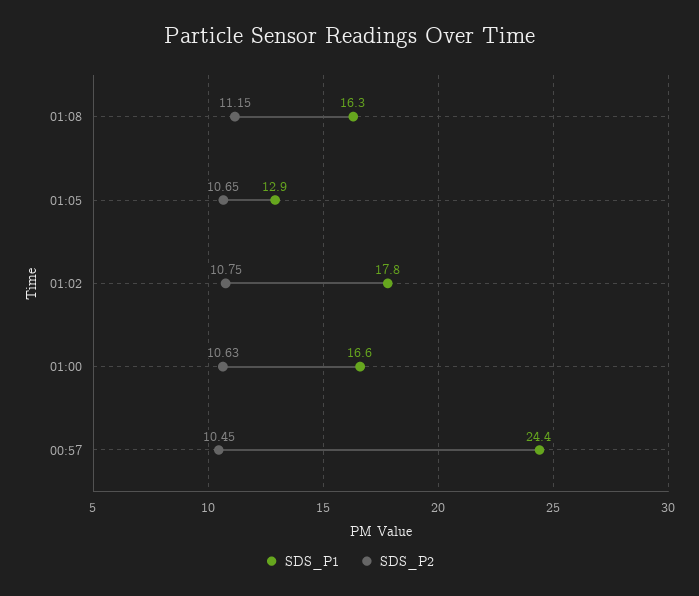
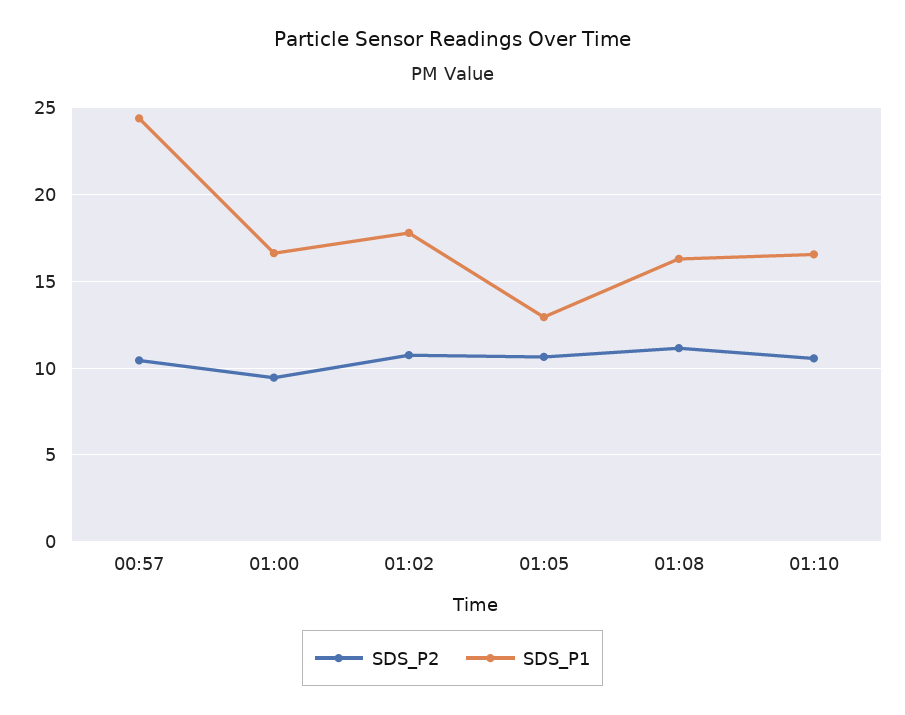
SDS_P2, 01:00: 10.63 -> 9.5
SDS_P2, 01:10: none -> 10.5
SDS_P1, 01:10: none -> 16.5

